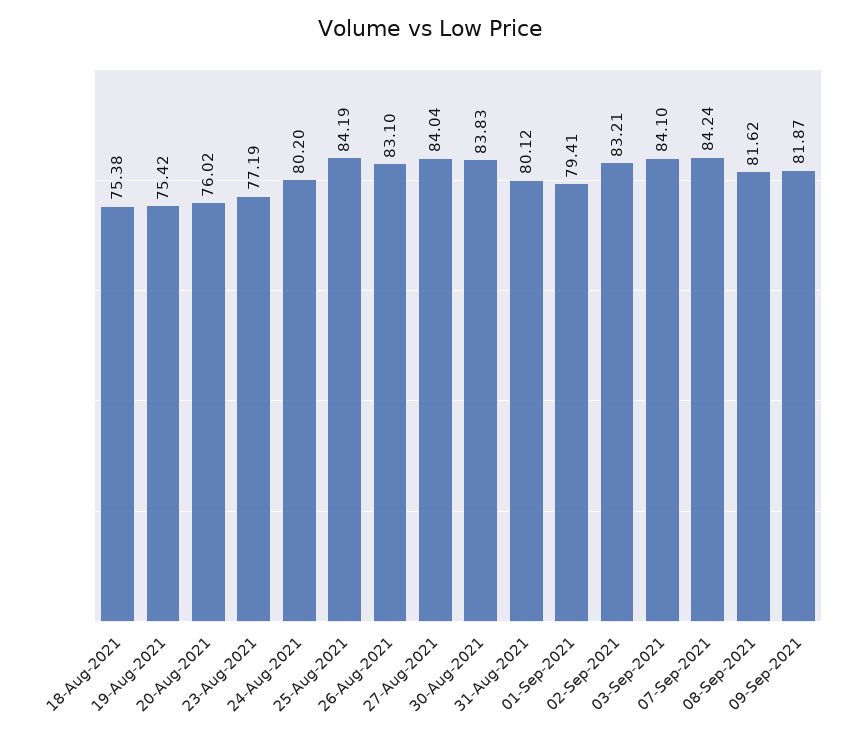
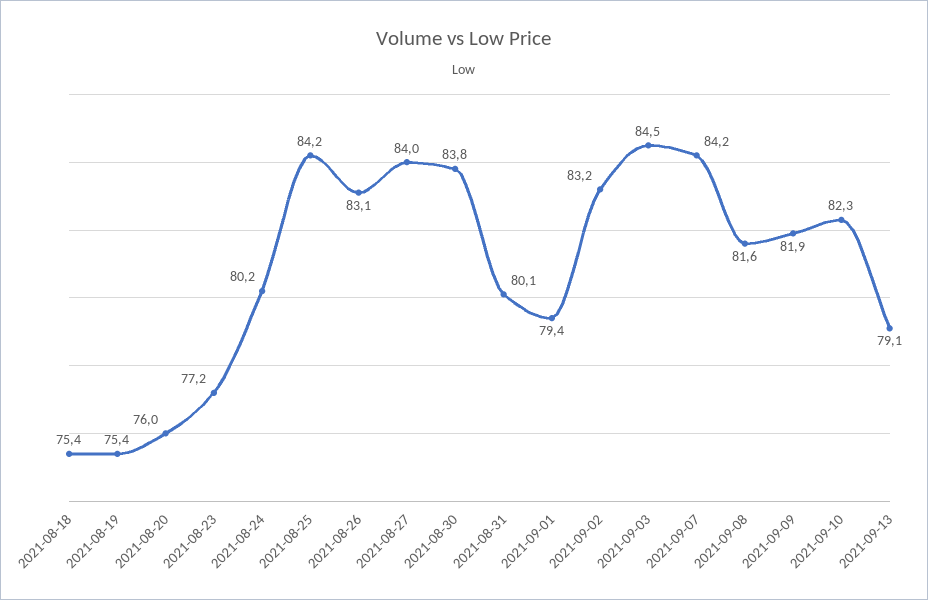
03-Sep-2021: 84.1 -> 84.5
2021-09-10: none -> 82.3
2021-09-13: none -> 79.1

